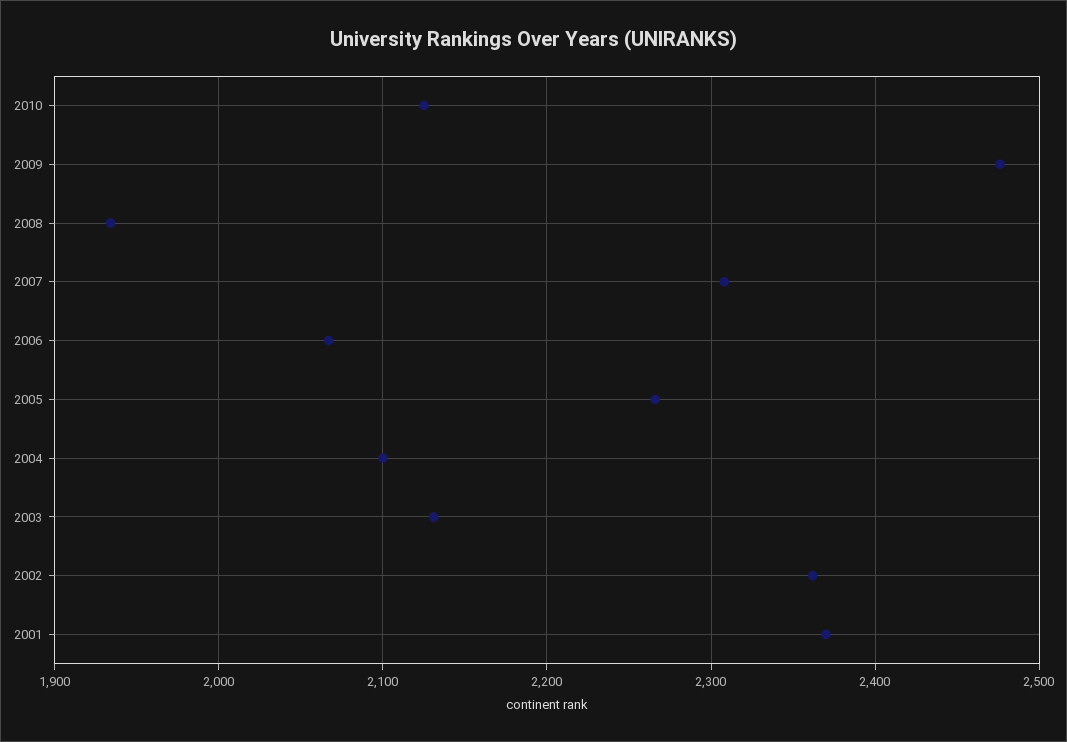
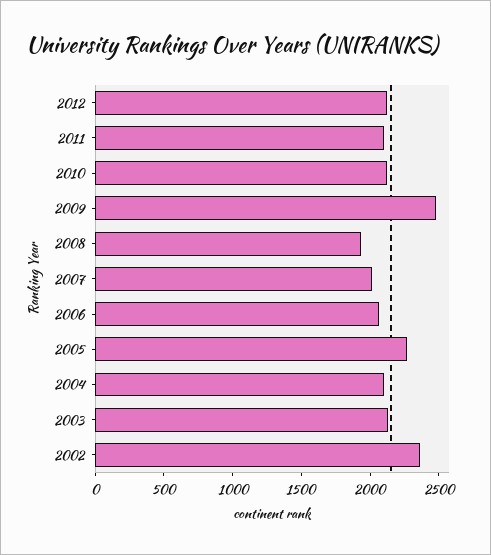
2007: 2310 -> 2000
2001: 2370 -> none
2012: none -> 2100
2011: none -> 2100

